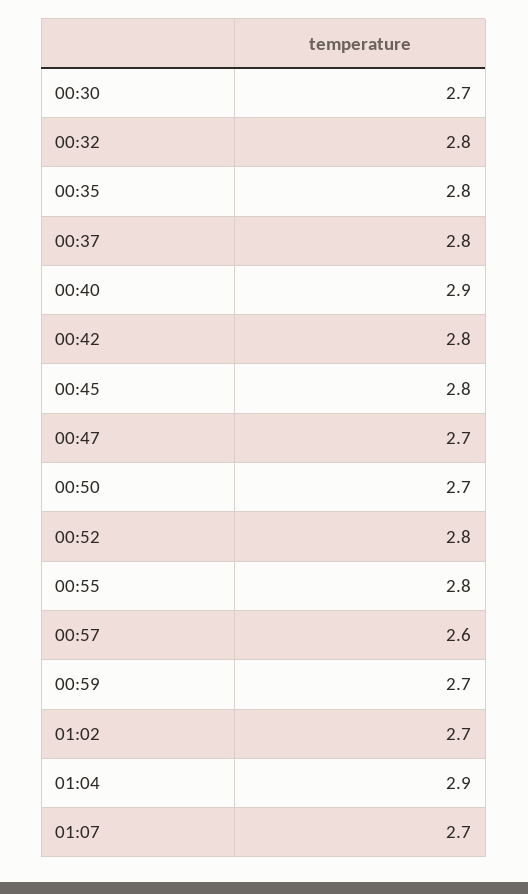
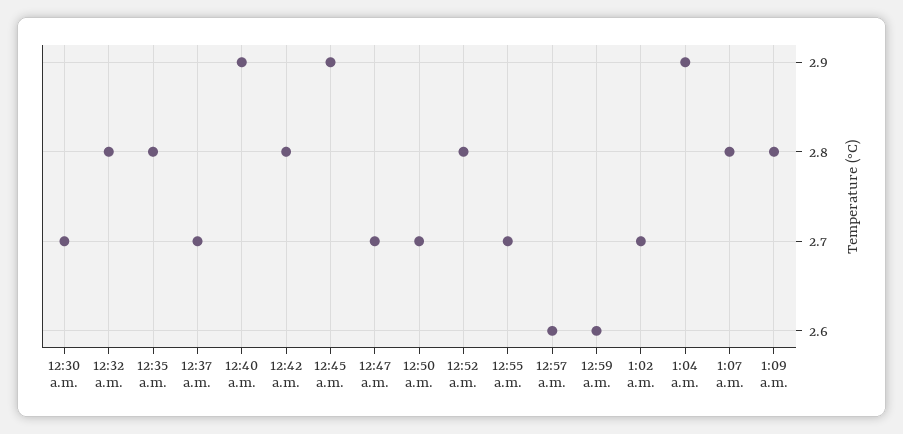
00:37: 2.8 -> 2.7
00:45: 2.8 -> 2.9
00:55: 2.8 -> 2.7
00:59: 2.7 -> 2.6
01:07: 2.7 -> 2.8
1:09 a.m.: none -> 2.8

